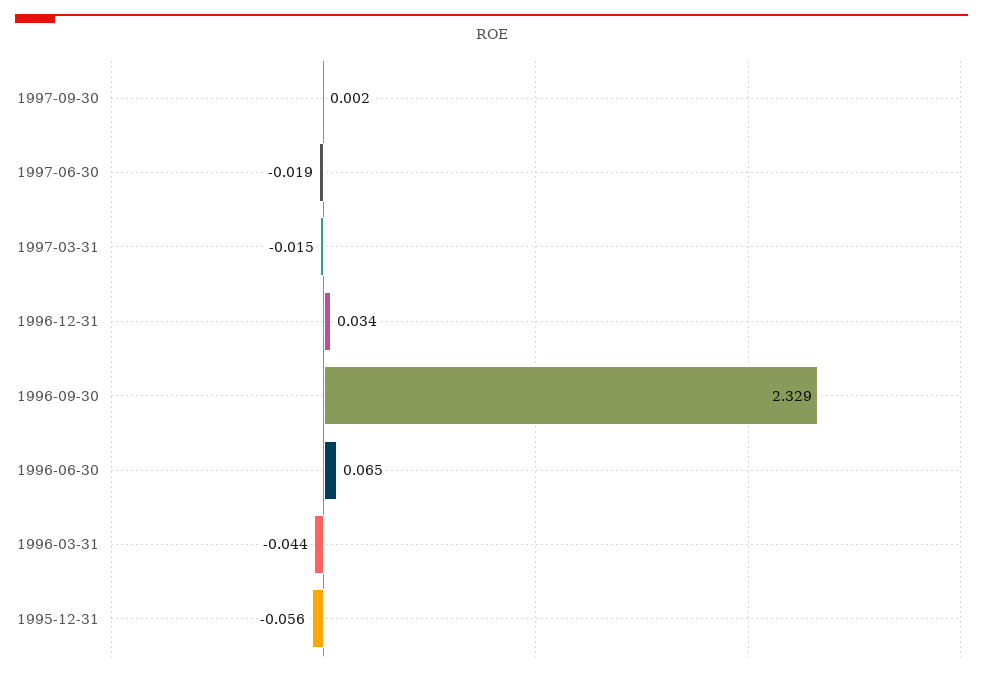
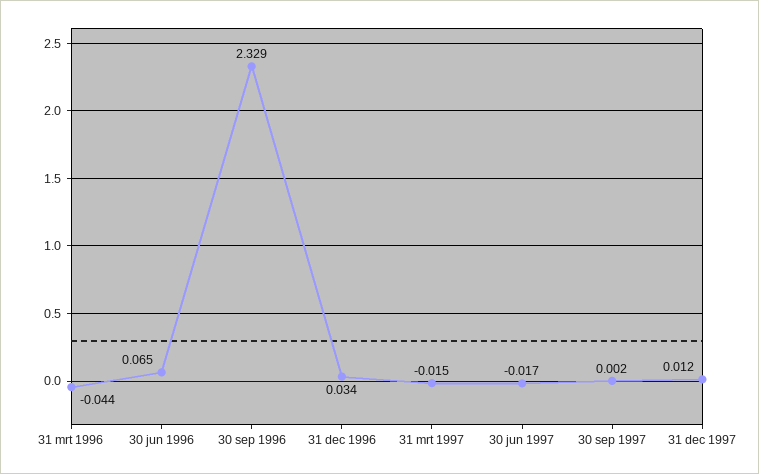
1997-06-30: -0.019 -> -0.017
1995-12-31: -0.056 -> none
31 dec 1997: none -> 0.012

